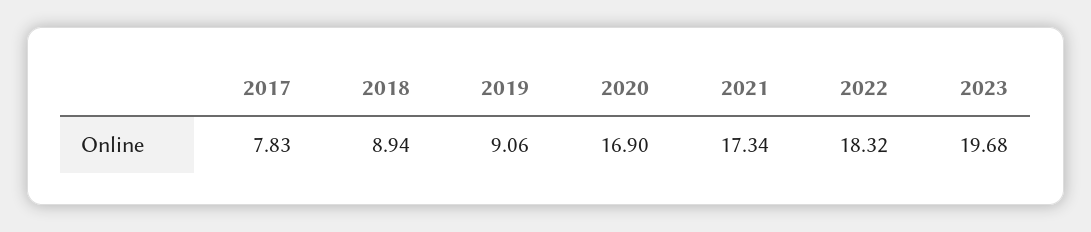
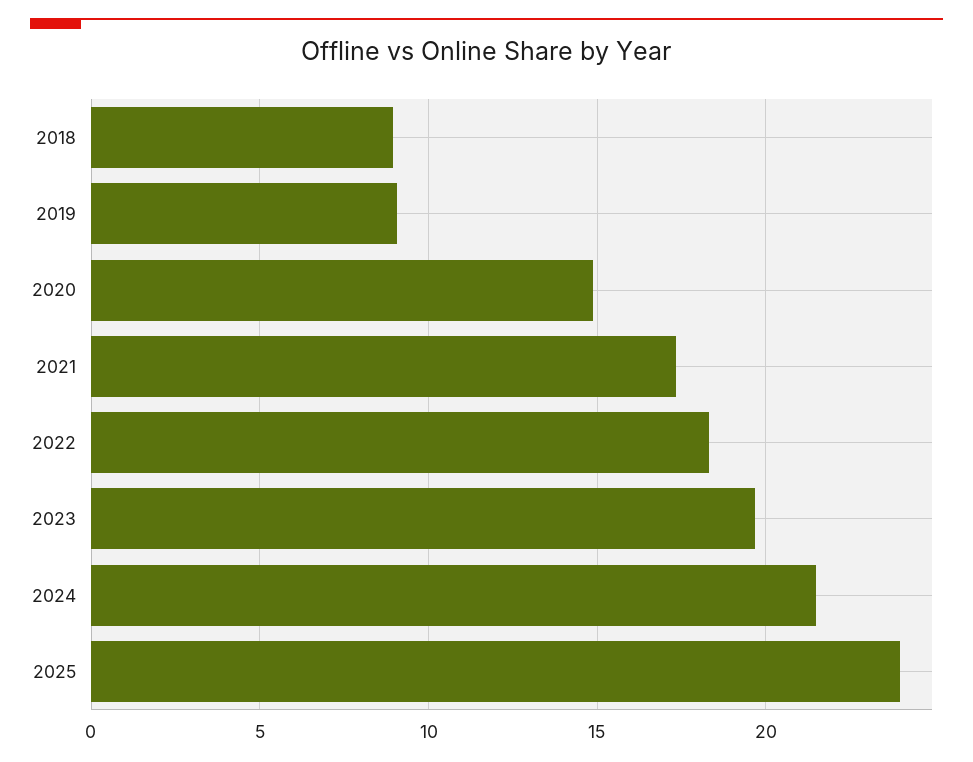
2017: 7.83 -> none
2020: 16.9 -> 15
2024: none -> 21.5
2025: none -> 24

